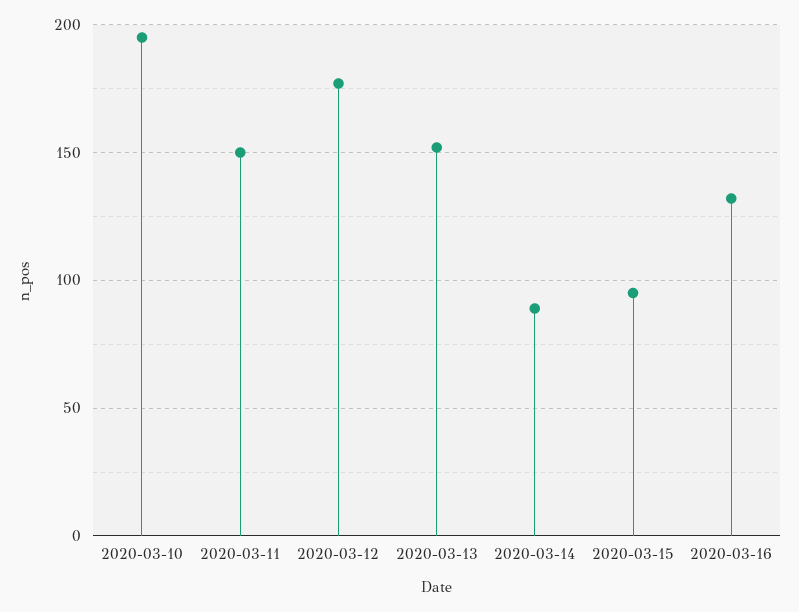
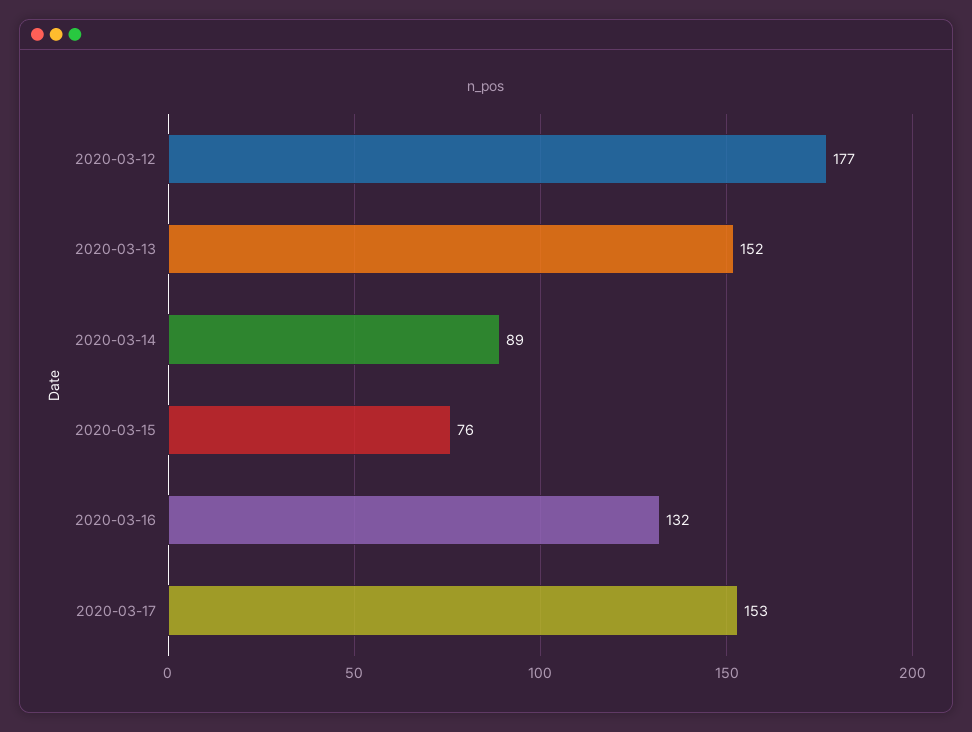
2020-03-10: 195 -> none
2020-03-11: 150 -> none
2020-03-15: 95 -> 76
2020-03-17: none -> 153

